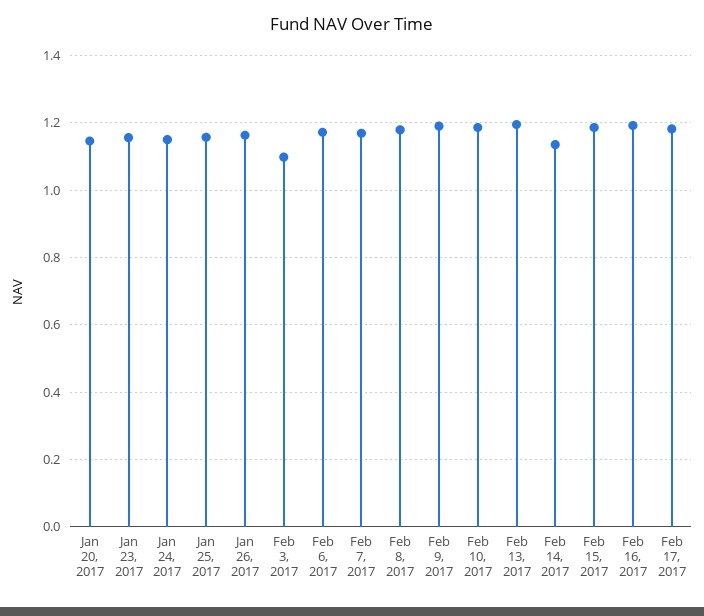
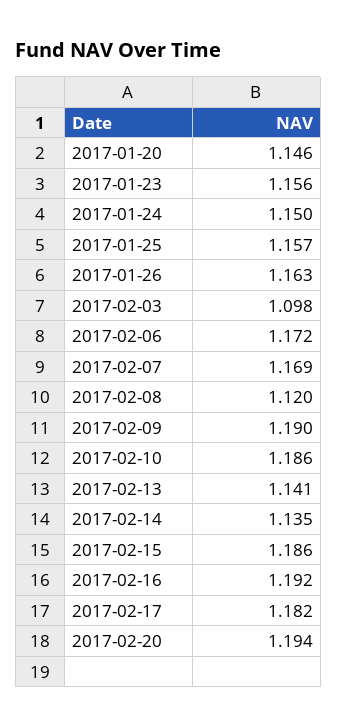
Feb 8, 2017: 1.18 -> 1.12
Feb 13, 2017: 1.2 -> 1.141
2017-02-20: none -> 1.194

